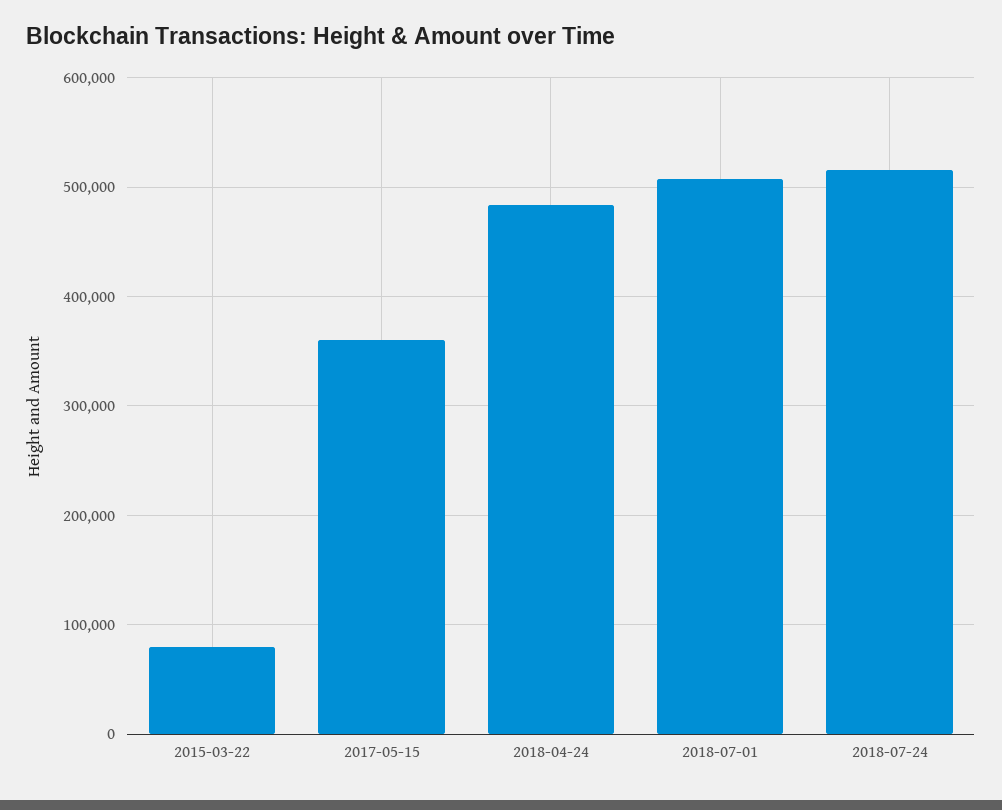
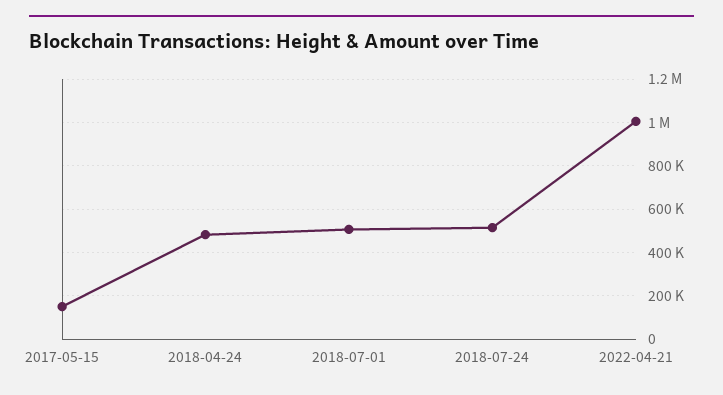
2015-03-22: 80000 -> none
2017-05-15: 360000 -> 150000
2022-04-21: none -> 1000000

